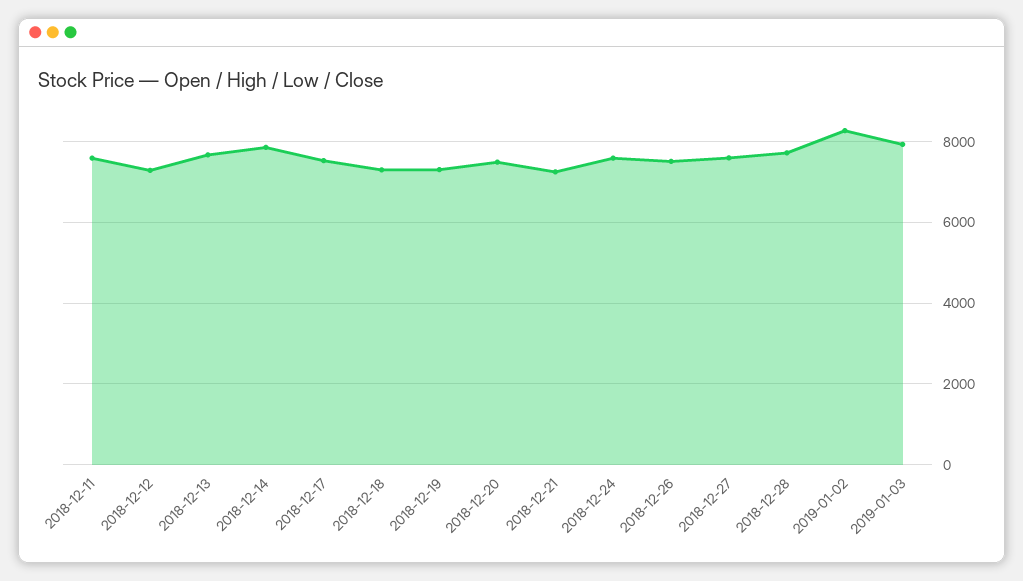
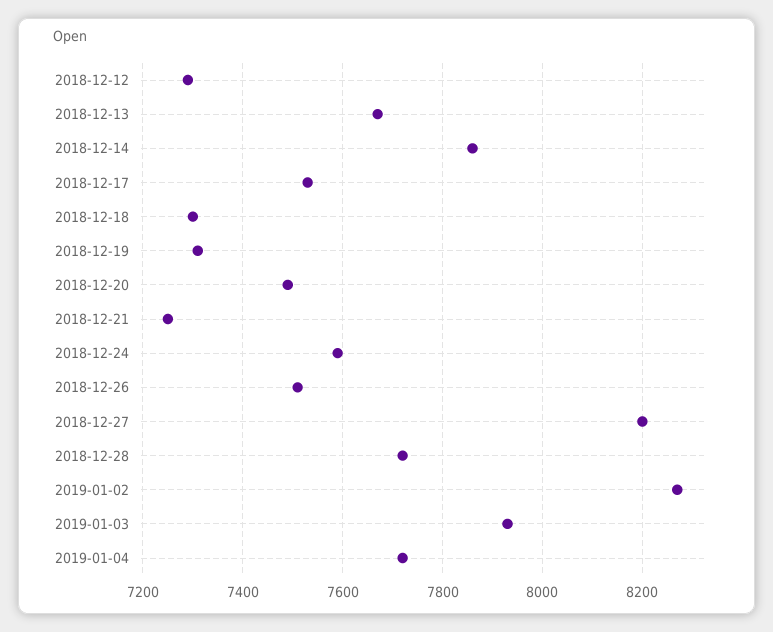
2018-12-11: 7600 -> none
2018-12-27: 7600 -> 8200
2019-01-04: none -> 7720

